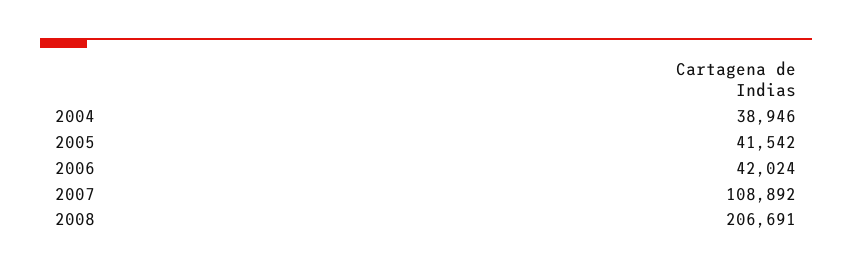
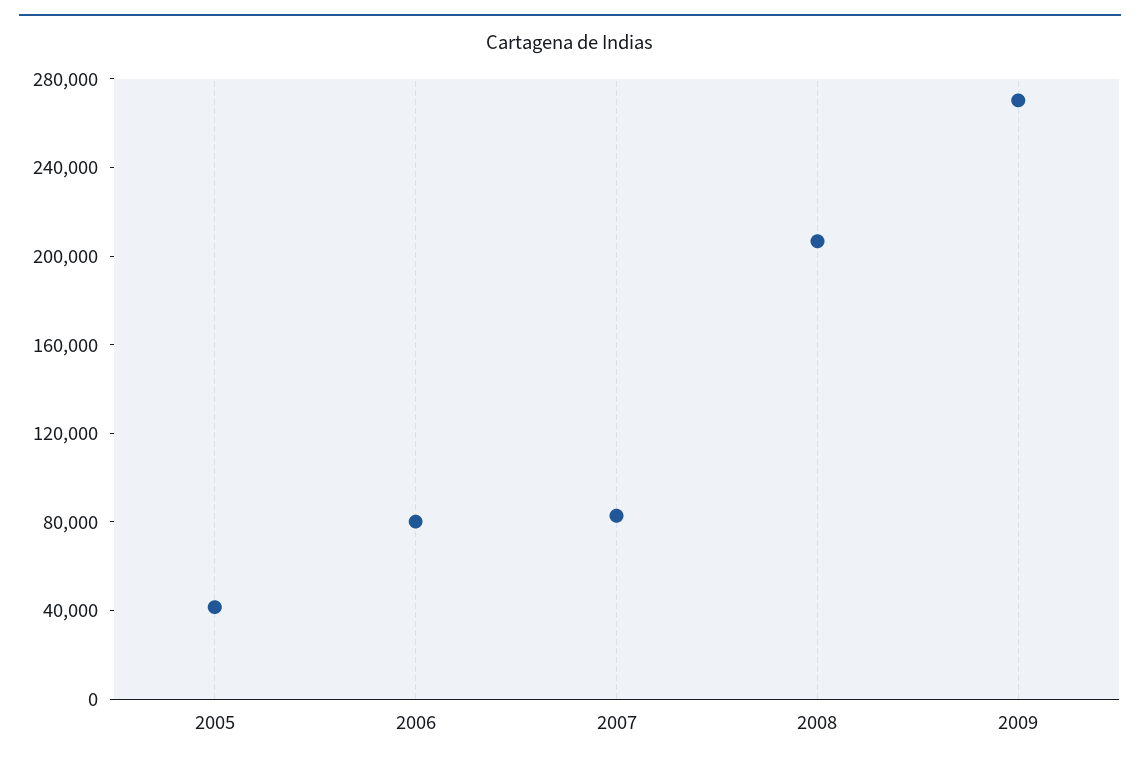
2004: 38946 -> none
2006: 42024 -> 80000
2007: 108892 -> 80000
2009: none -> 270000

